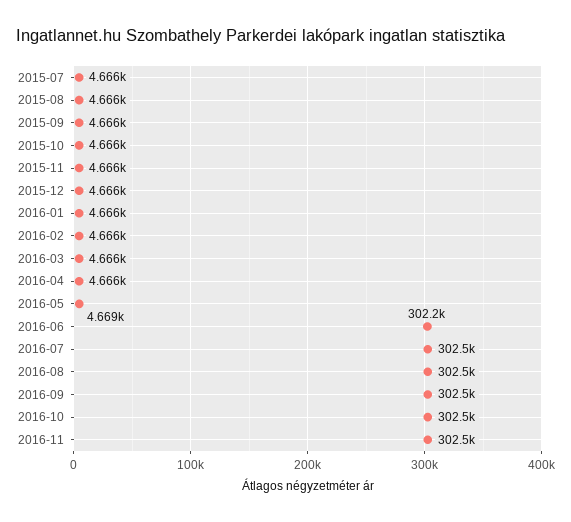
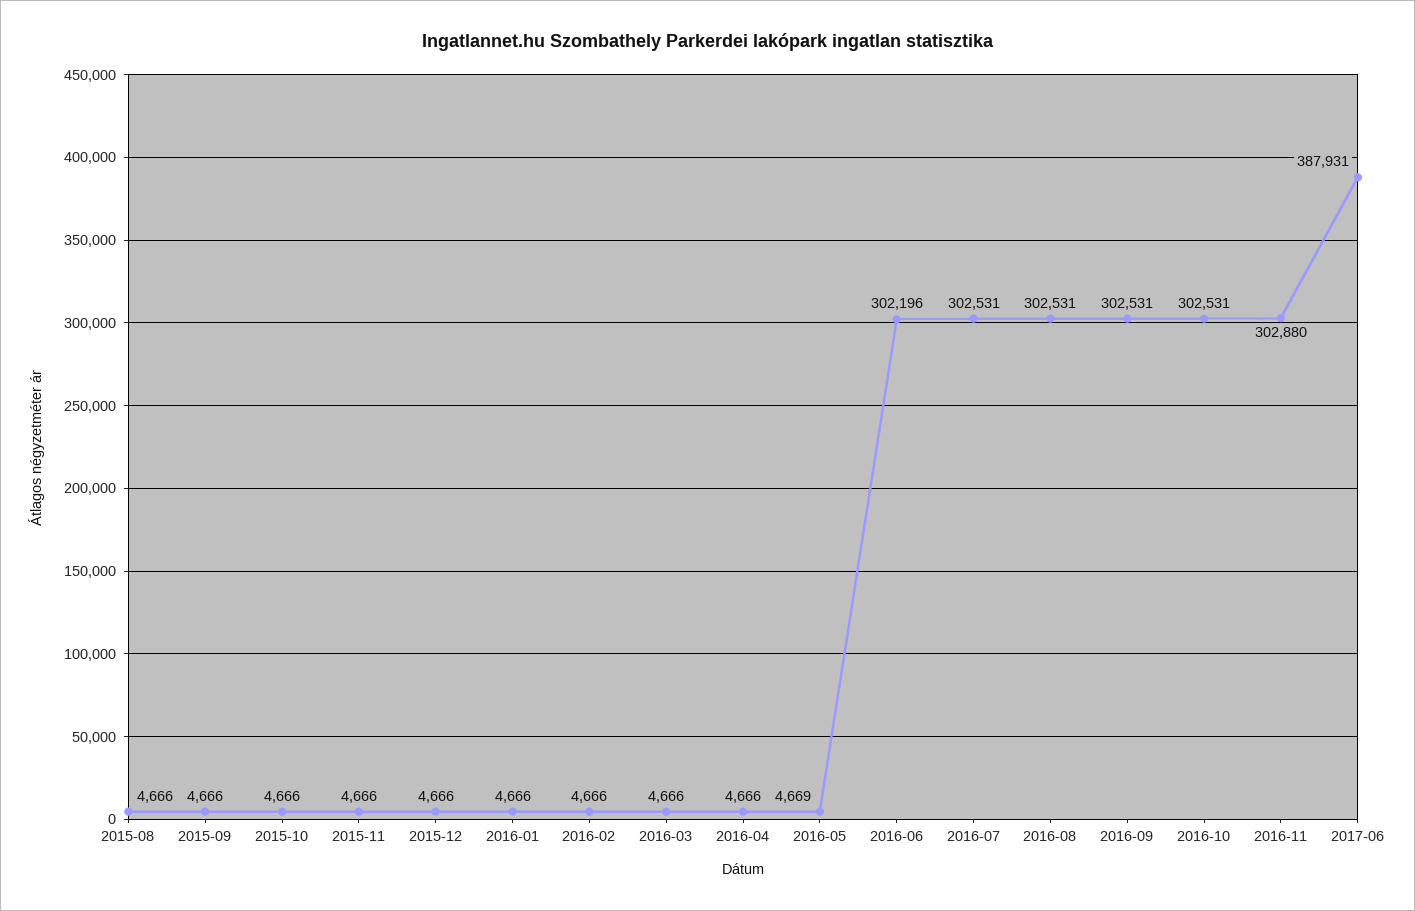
2015-07: 4666 -> none
2016-11: 302500 -> 302880
2017-06: none -> 387931

